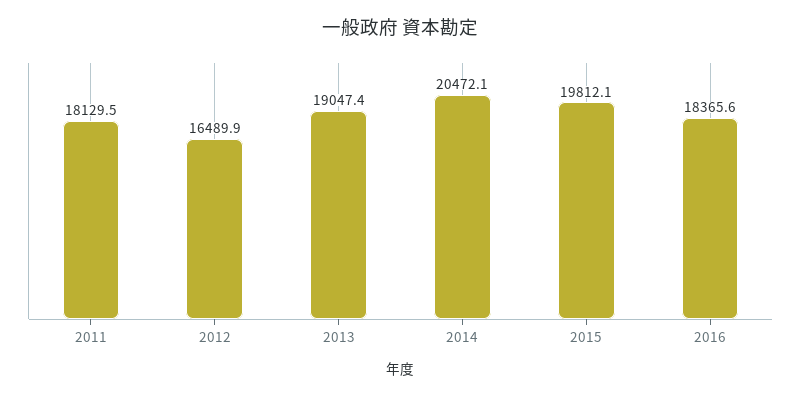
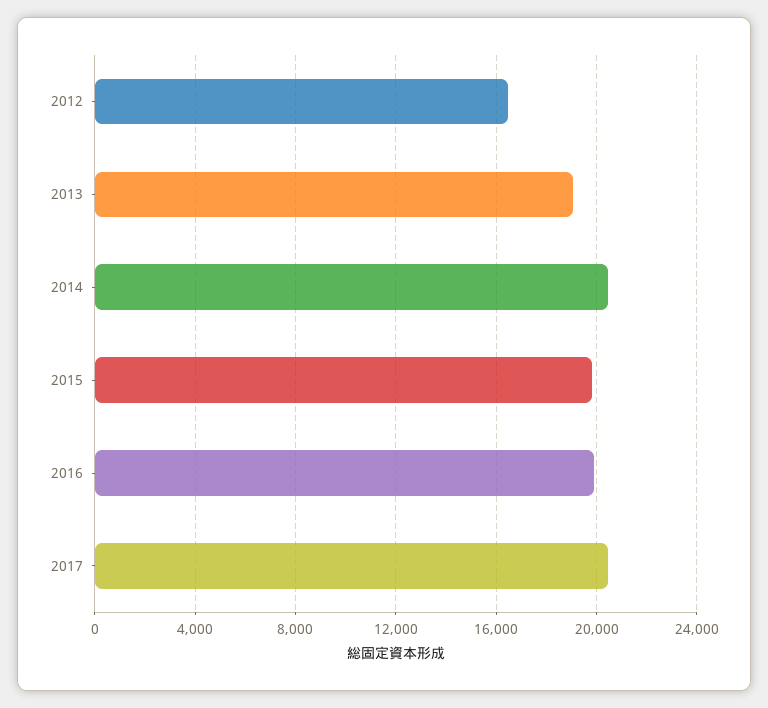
2011: 18129.5 -> none
2016: 18365.6 -> 20000
2017: none -> 20500

